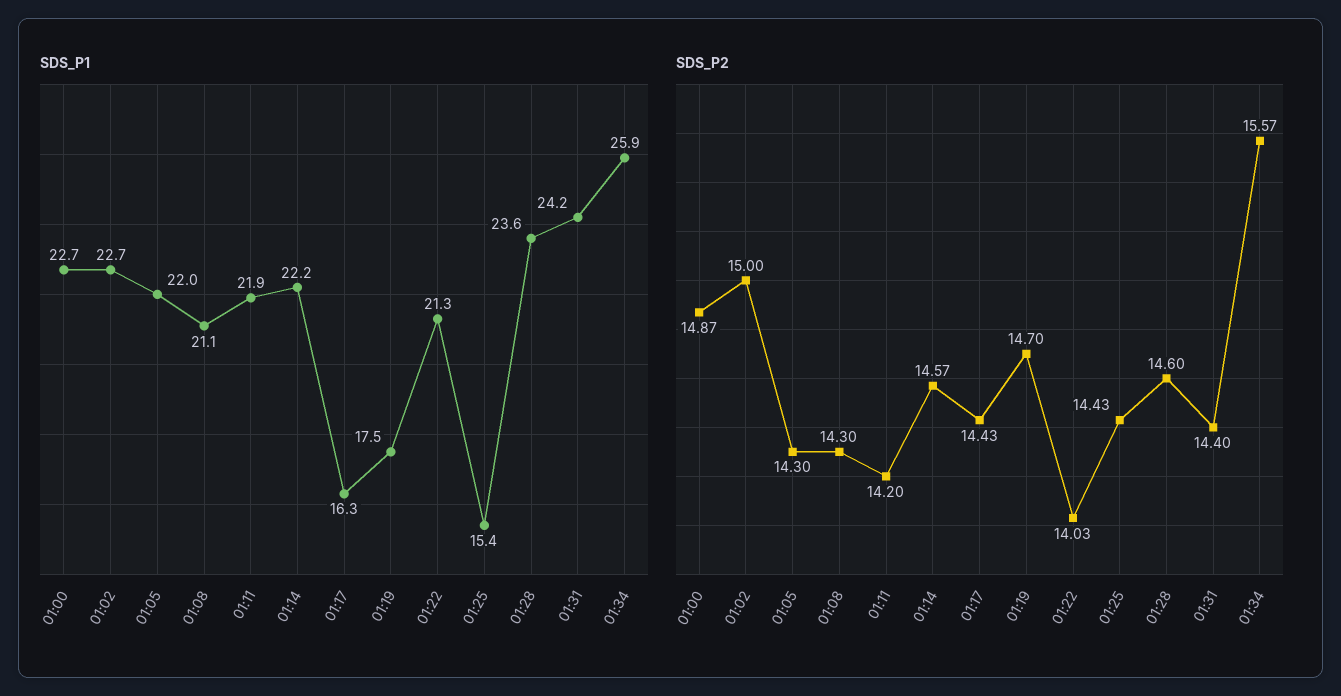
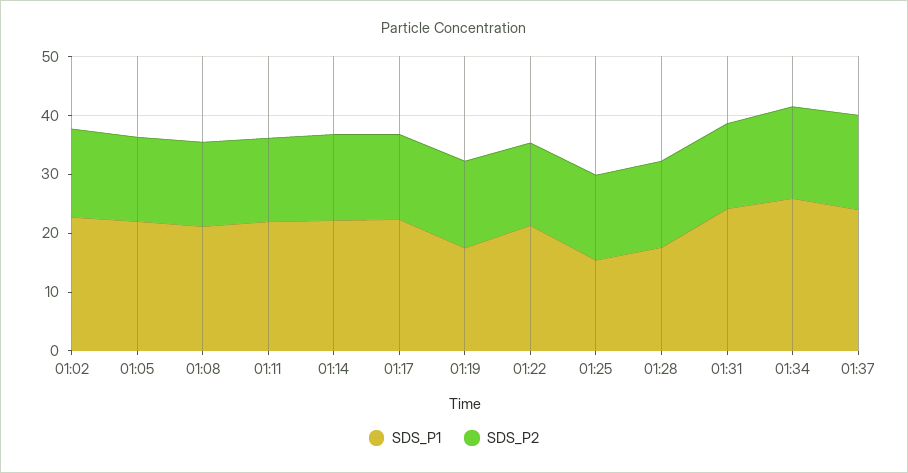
SDS_P1, 01:00: 22.7 -> none
SDS_P1, 01:17: 16.3 -> 22
SDS_P1, 01:28: 23.6 -> 18
SDS_P2, 01:00: 14.87 -> none
SDS_P1, 01:37: none -> 24
SDS_P2, 01:37: none -> 16

